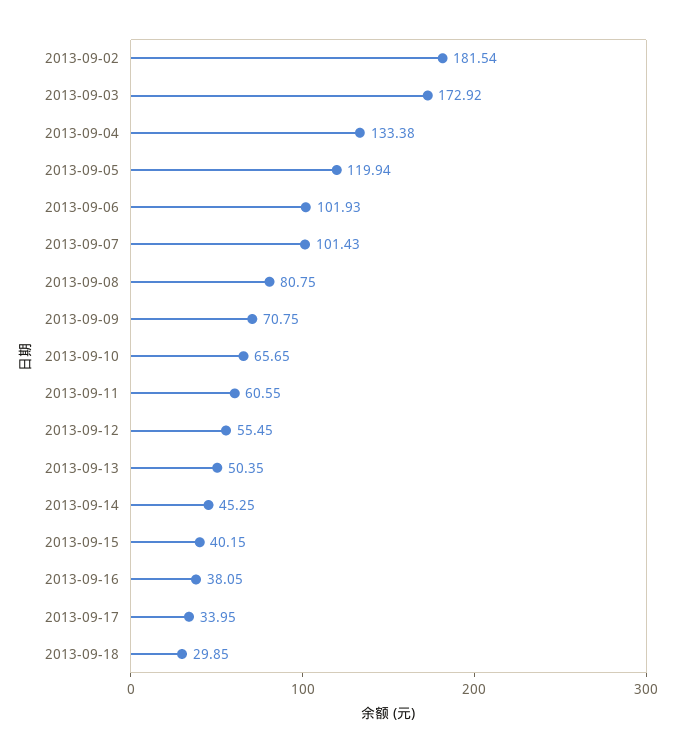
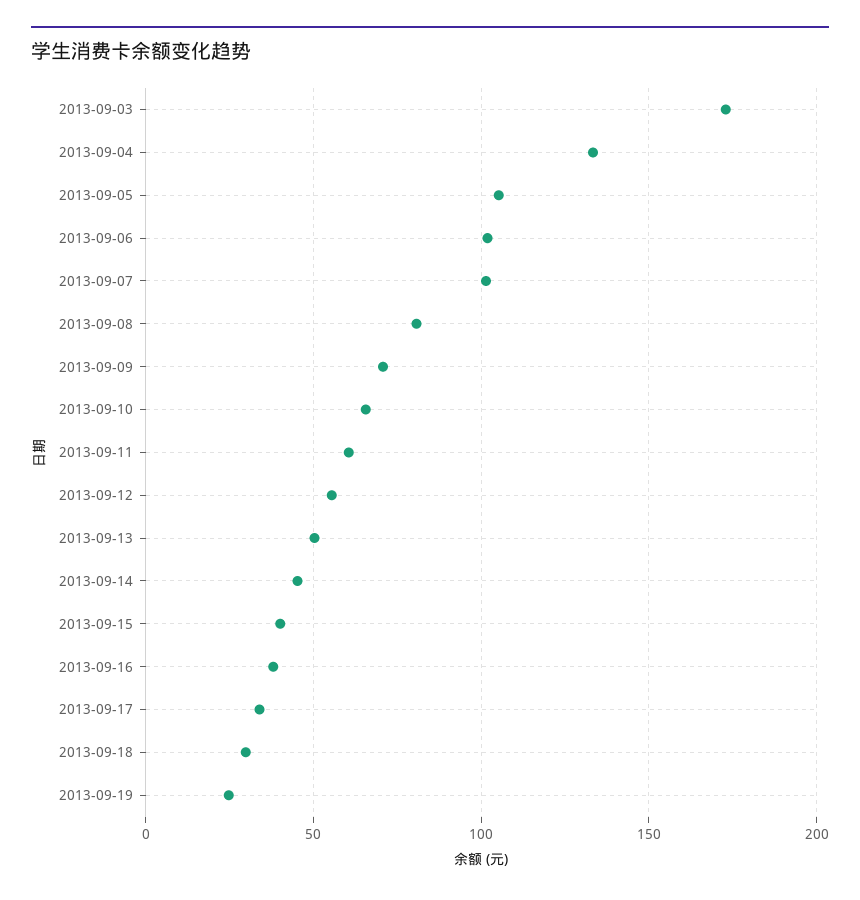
2013-09-02: 181.54 -> none
2013-09-05: 119.94 -> 105
2013-09-19: none -> 25

